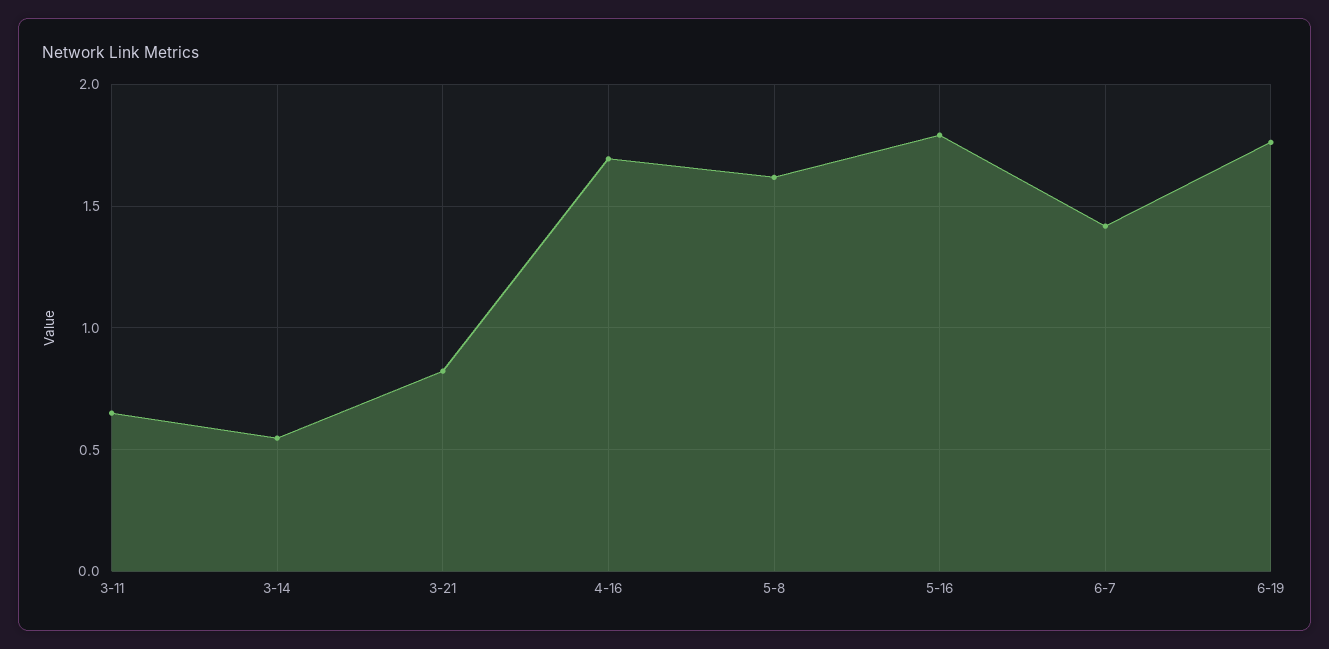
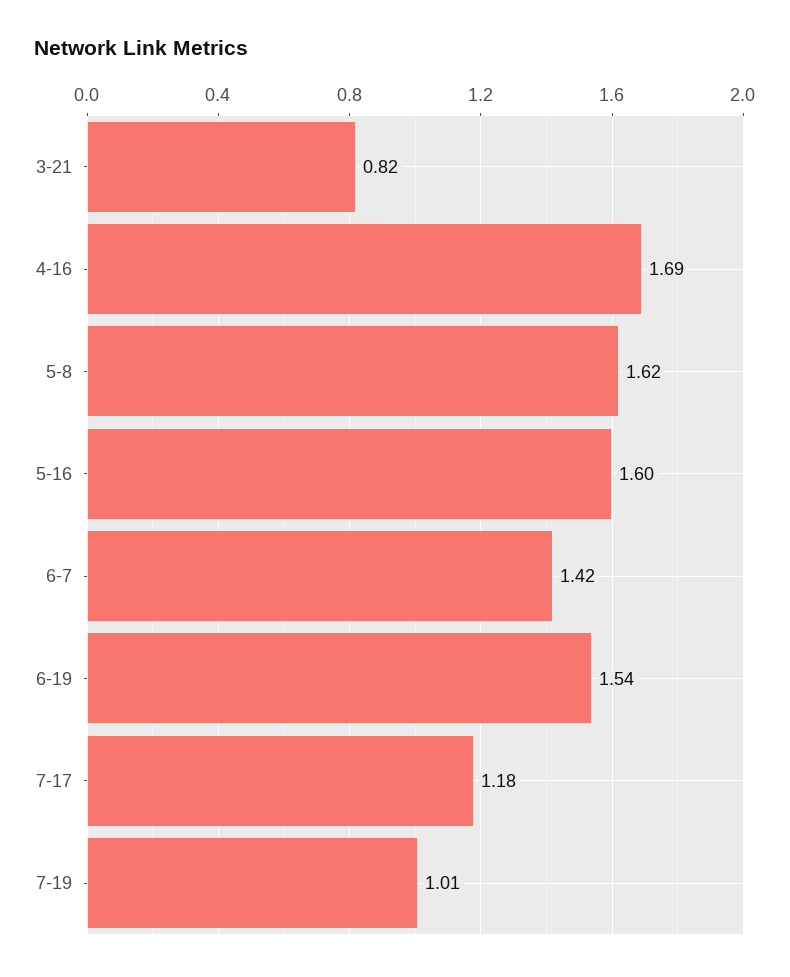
3-11: 0.65 -> none
3-14: 0.55 -> none
5-16: 1.8 -> 1.6
6-19: 1.75 -> 1.54
7-17: none -> 1.18
7-19: none -> 1.01

